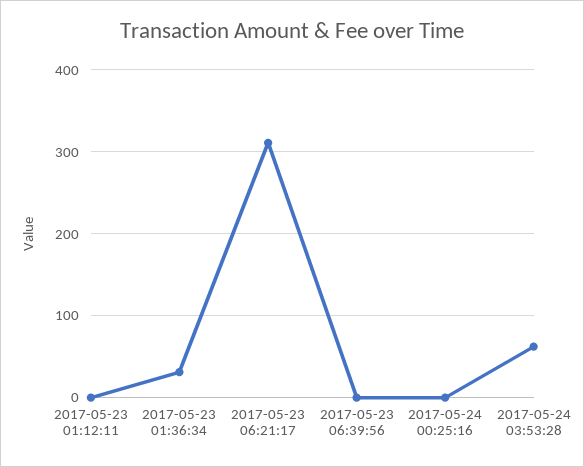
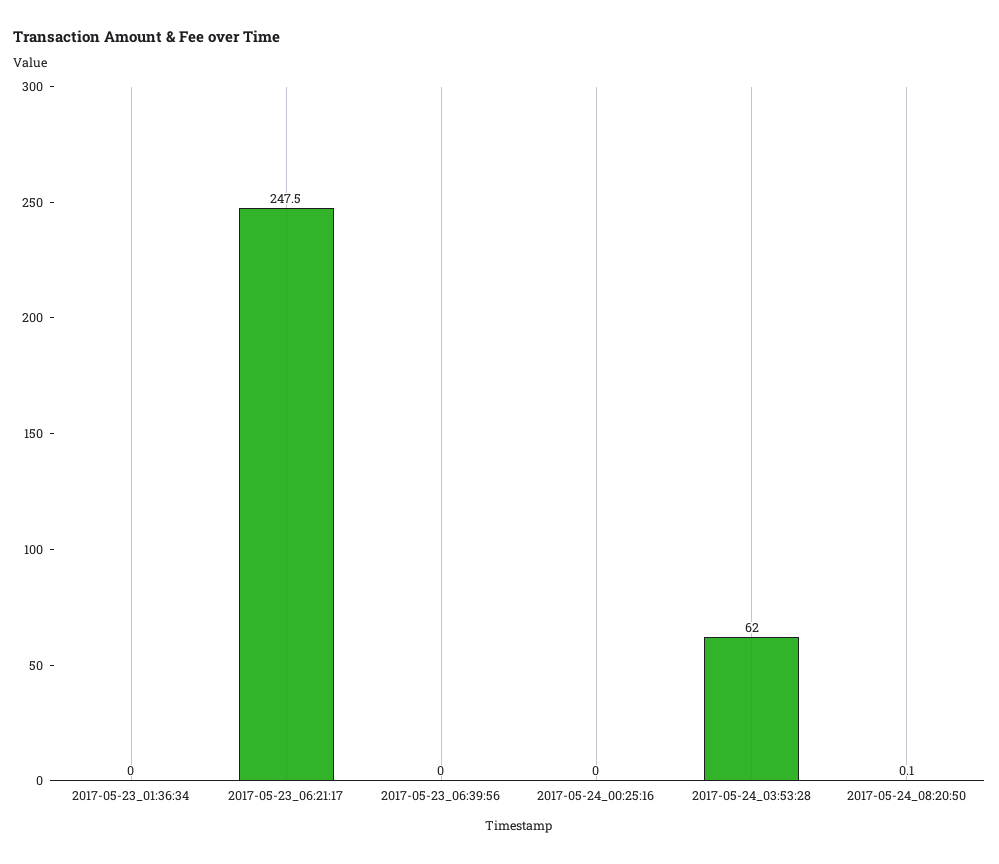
2017-05-23 01:12:11: 0 -> none
2017-05-23 01:36:34: 30 -> 0
2017-05-23 06:21:17: 310 -> 247.5
2017-05-24_08:20:50: none -> 0.1

